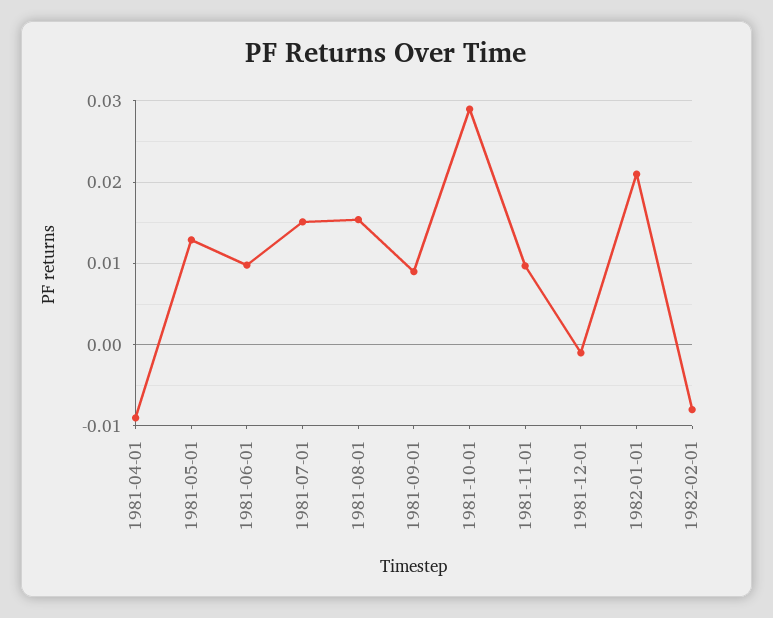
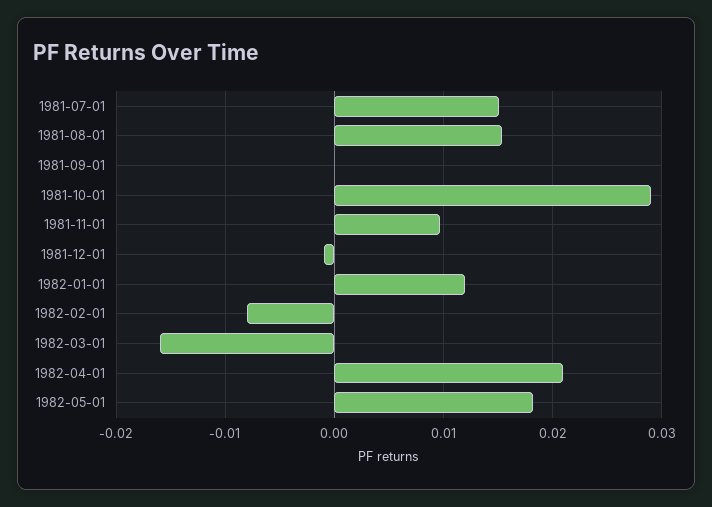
1981-04-01: -0.009 -> none
1981-05-01: 0.013 -> none
1981-06-01: 0.01 -> none
1981-09-01: 0.009 -> 0
1982-01-01: 0.021 -> 0.012
1982-03-01: none -> -0.016
1982-04-01: none -> 0.021
1982-05-01: none -> 0.018

